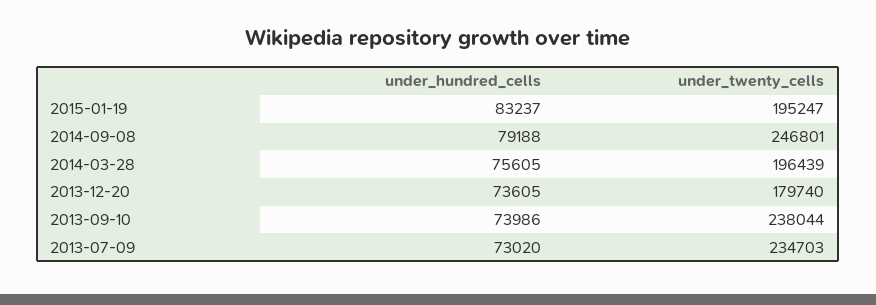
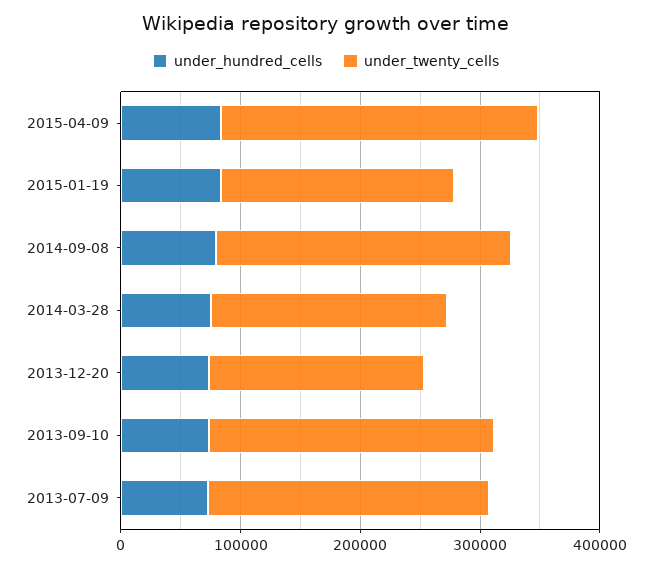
under_hundred_cells, 2015-04-09: none -> 80000
under_twenty_cells, 2015-04-09: none -> 260000

